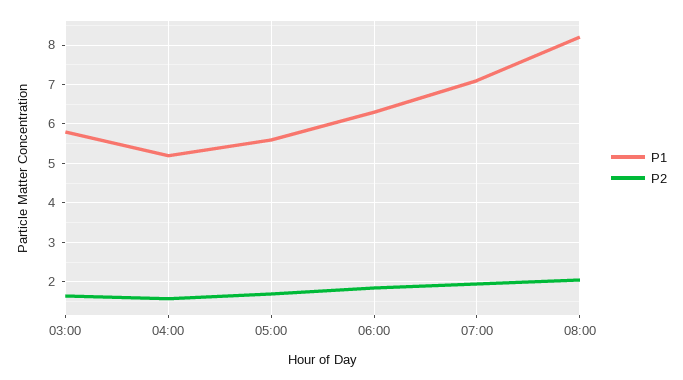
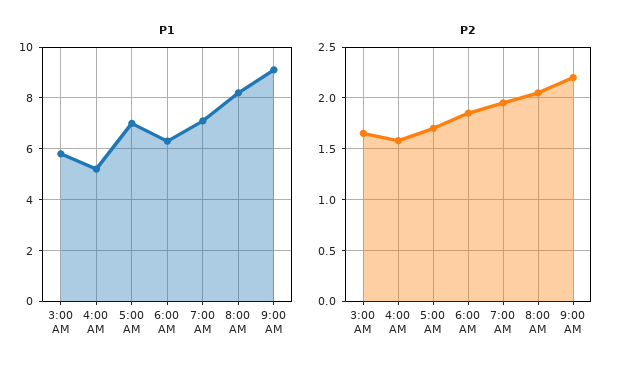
P1, 05:00: 5.6 -> 7
P1, 9:00 AM: none -> 9
P2, 9:00 AM: none -> 2.2

